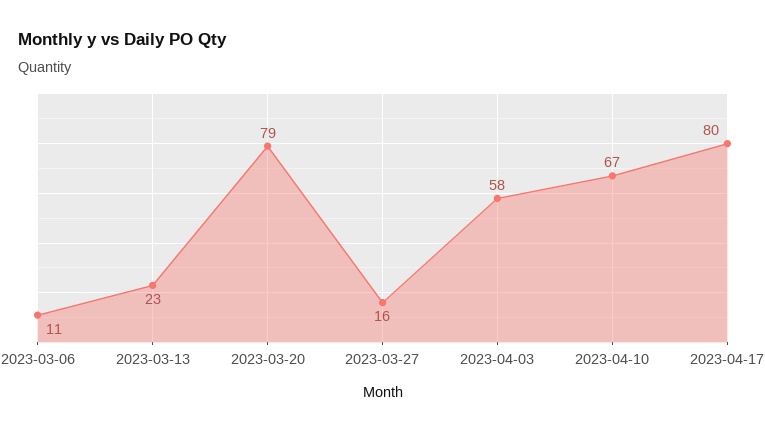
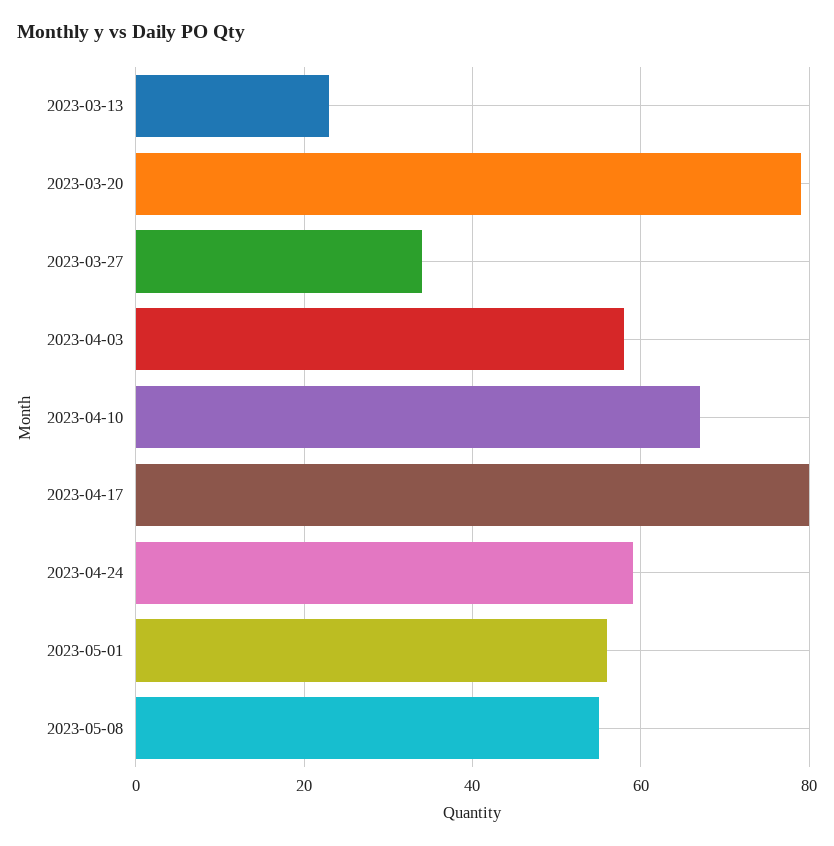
2023-03-06: 11 -> none
2023-03-27: 16 -> 35
2023-04-24: none -> 60
2023-05-01: none -> 55
2023-05-08: none -> 55

